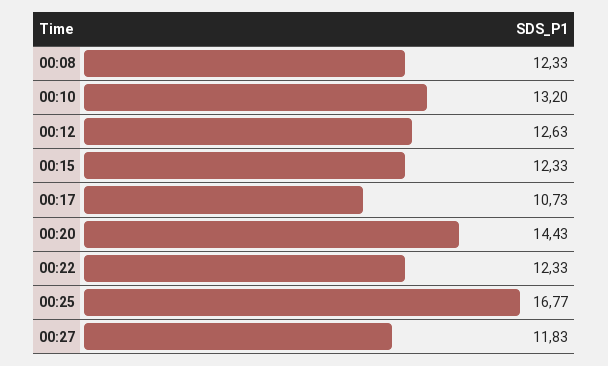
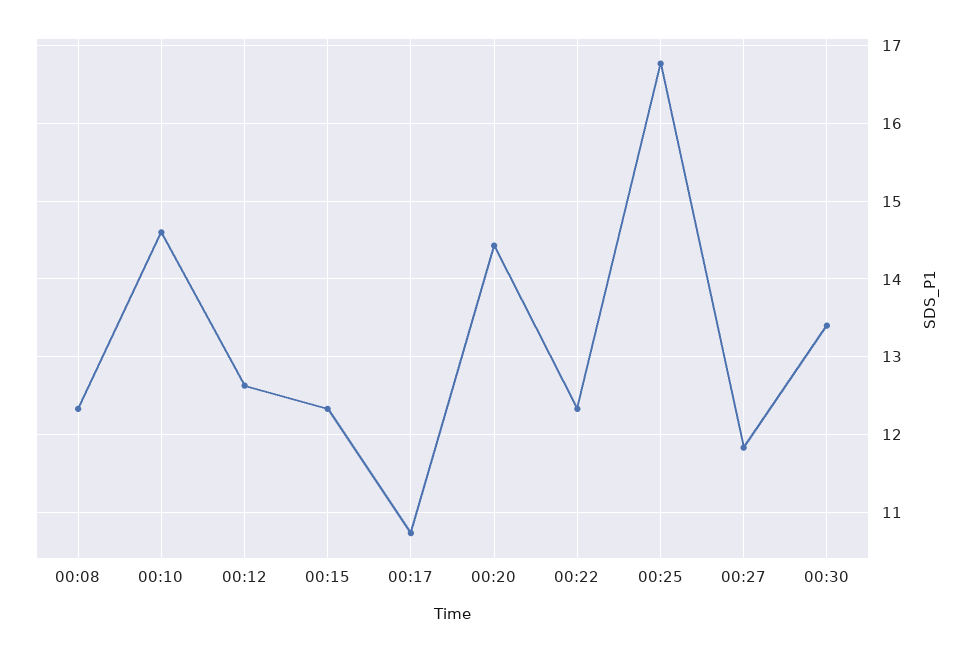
00:10: 13.2 -> 14.6
00:30: none -> 13.4

